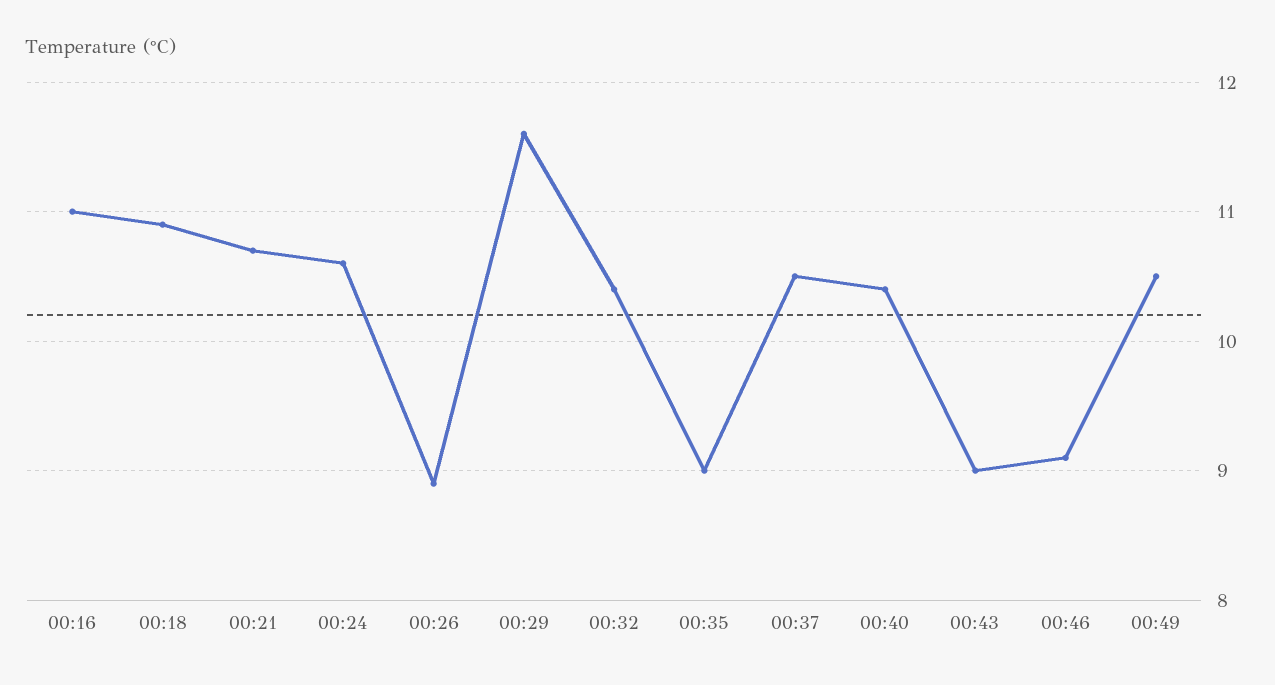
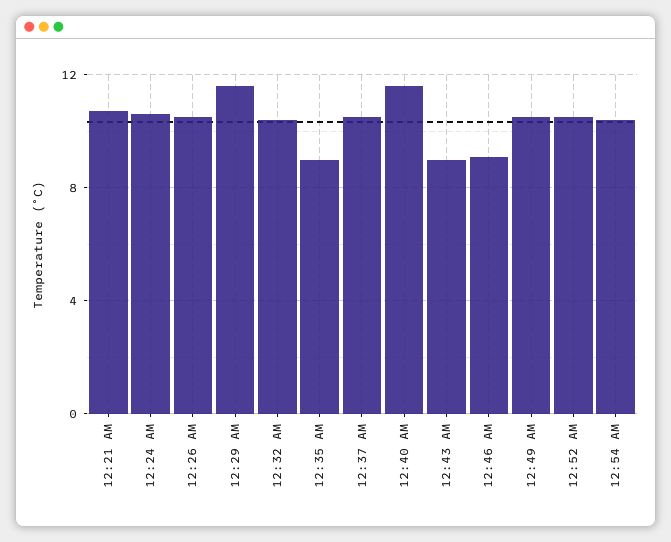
00:16: 11 -> none
00:18: 10.9 -> none
00:26: 8.9 -> 10.5
00:40: 10.4 -> 11.5
12:52 AM: none -> 10.5
12:54 AM: none -> 10.5

